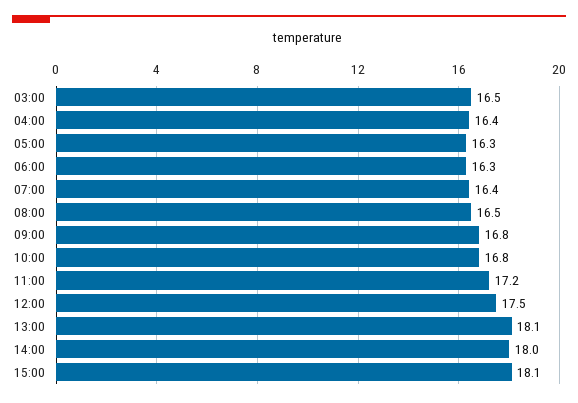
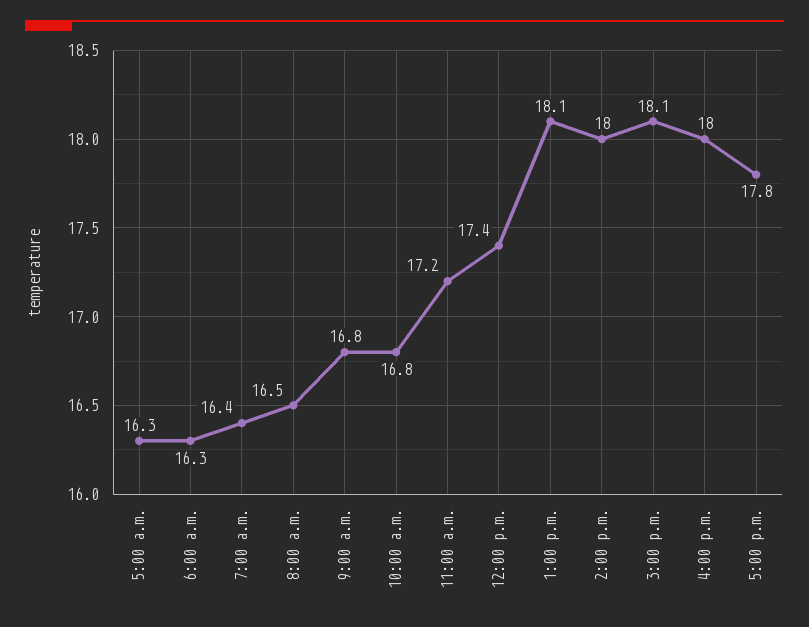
03:00: 16.5 -> none
04:00: 16.4 -> none
12:00: 17.5 -> 17.4
4:00 p.m.: none -> 18
5:00 p.m.: none -> 17.8

